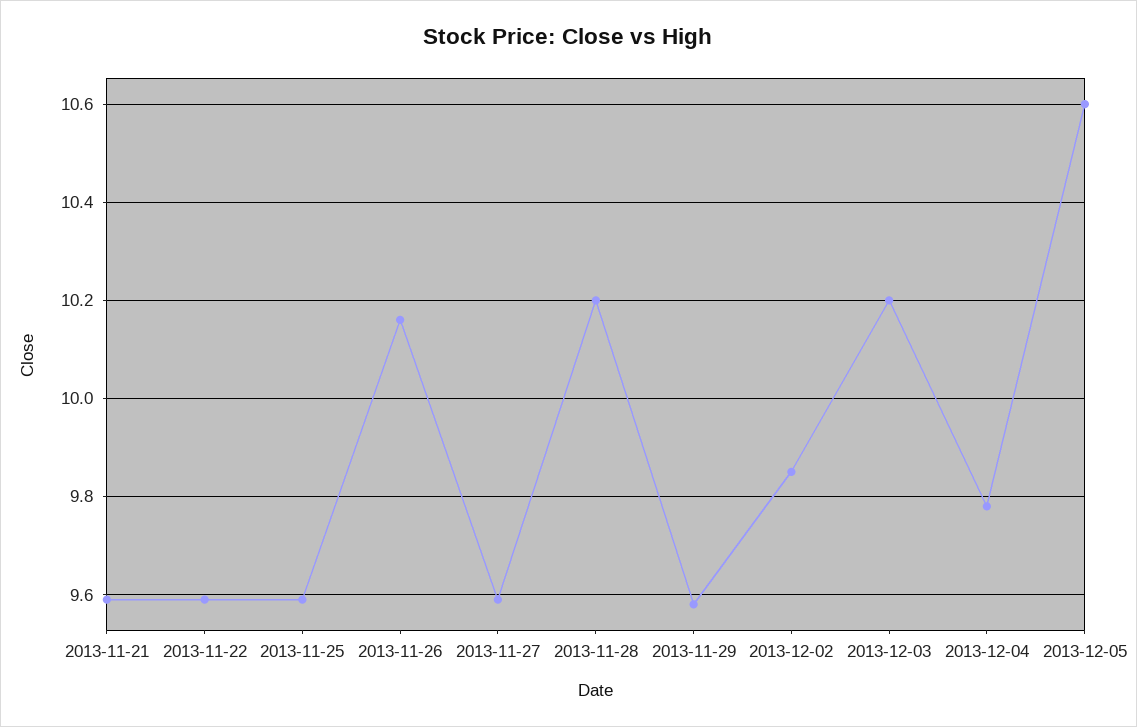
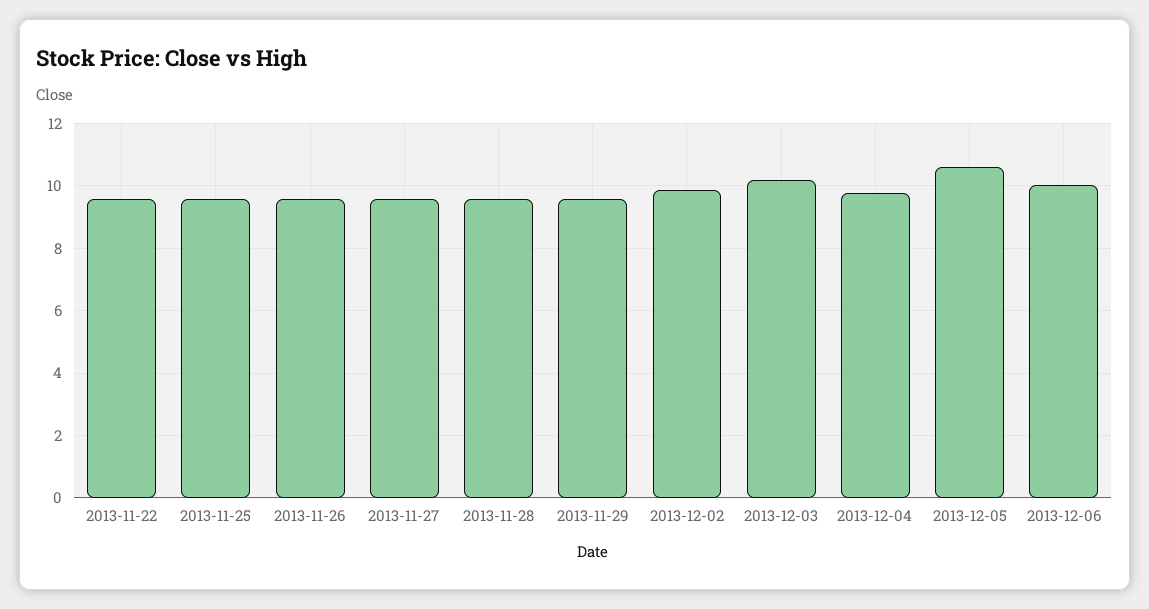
2013-11-21: 9.6 -> none
2013-11-26: 10.15 -> 9.6
2013-11-28: 10.2 -> 9.6
2013-12-06: none -> 10

